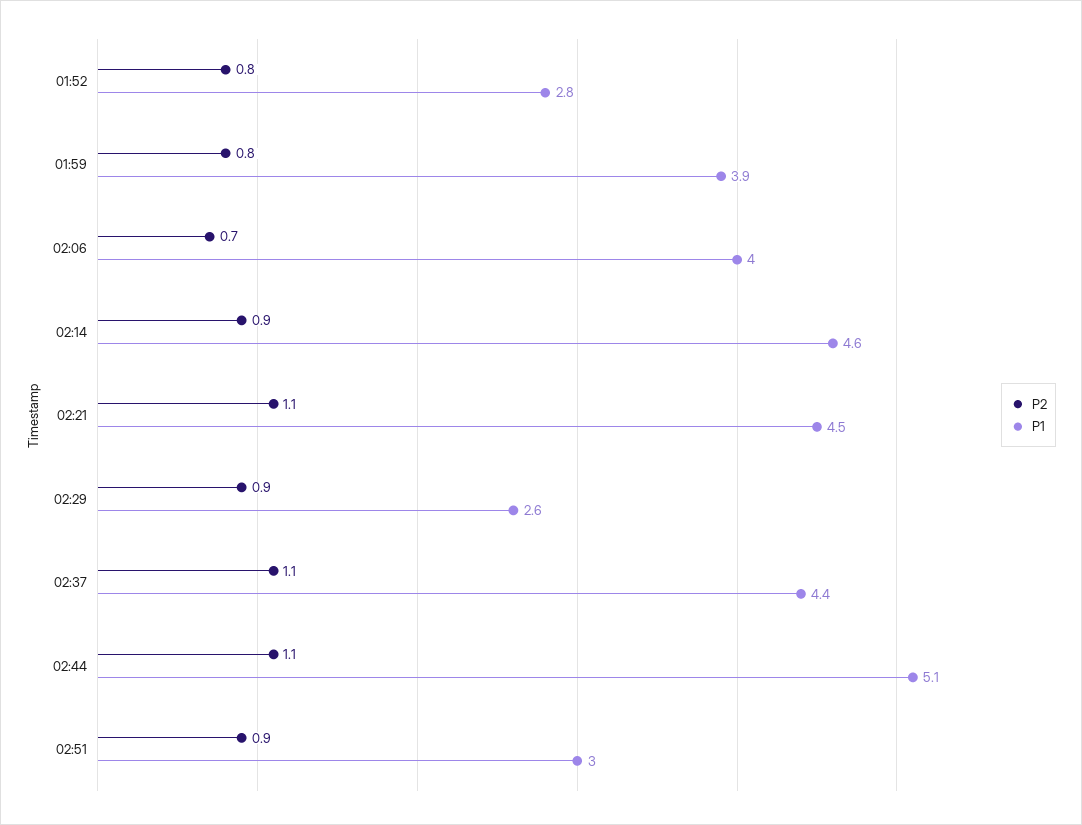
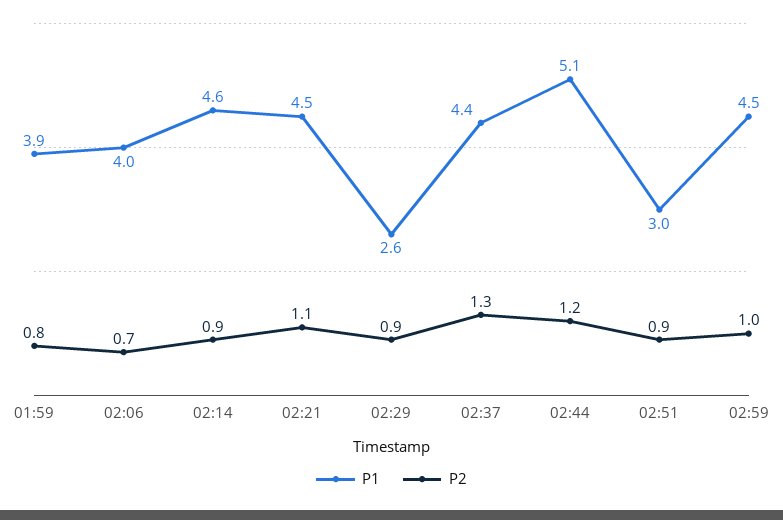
P2, 01:52: 0.8 -> none
P1, 01:52: 2.8 -> none
P2, 02:37: 1.1 -> 1.3
P2, 02:44: 1.1 -> 1.2
P1, 02:59: none -> 4.5
P2, 02:59: none -> 1

